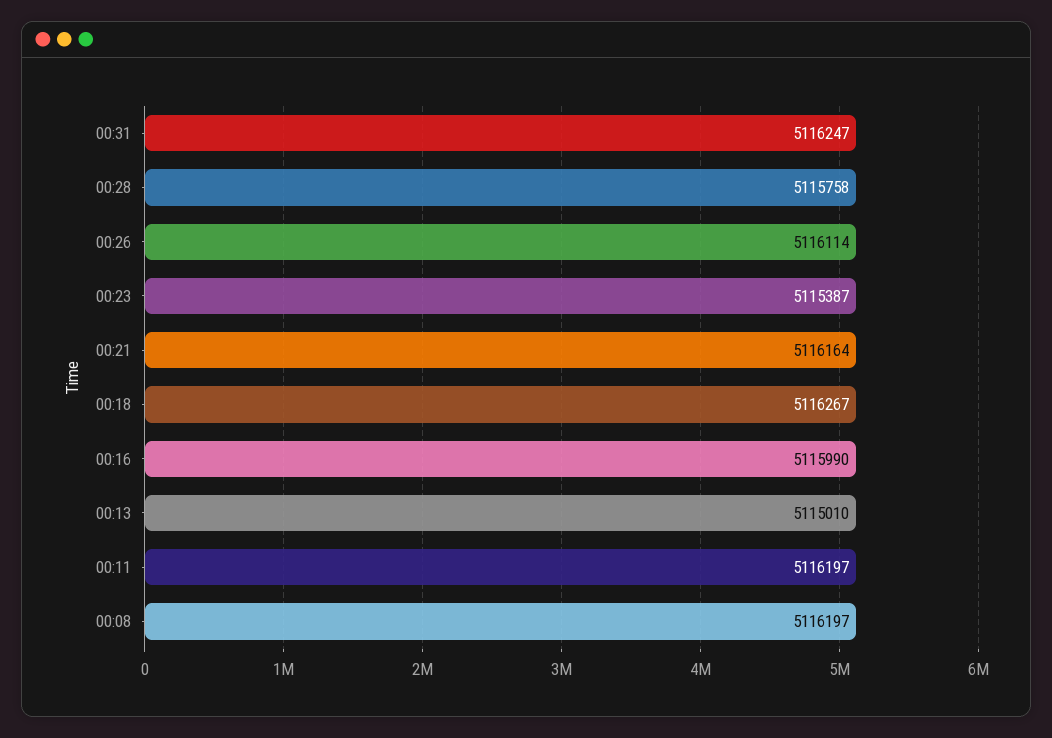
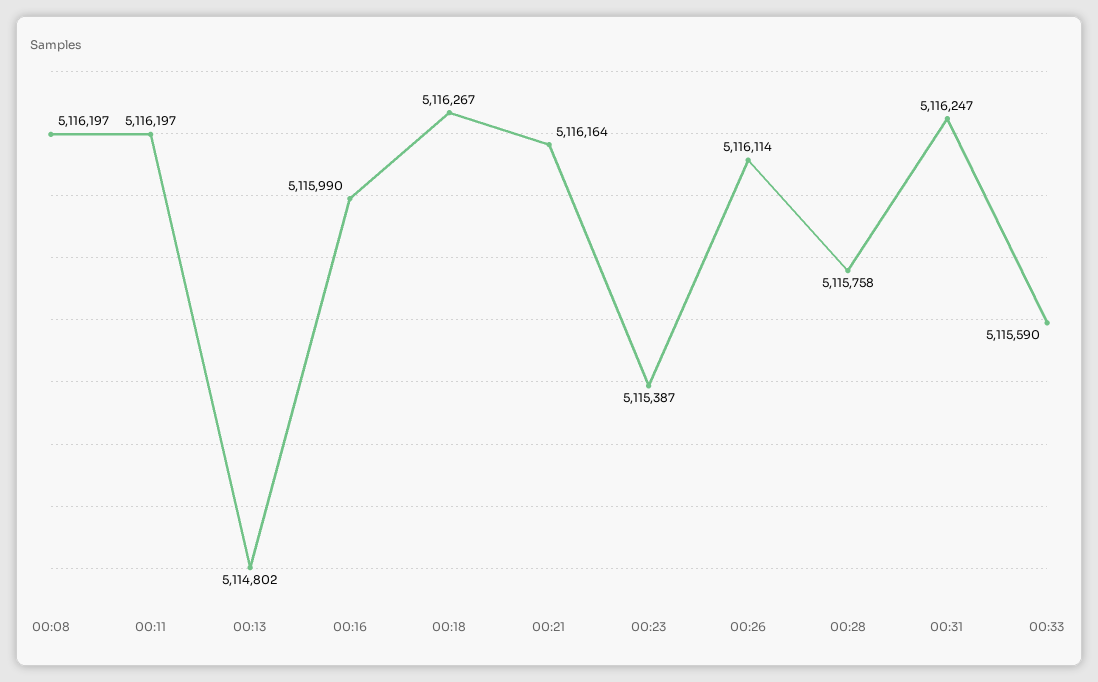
00:13: 5115010 -> 5114802
00:33: none -> 5115590

